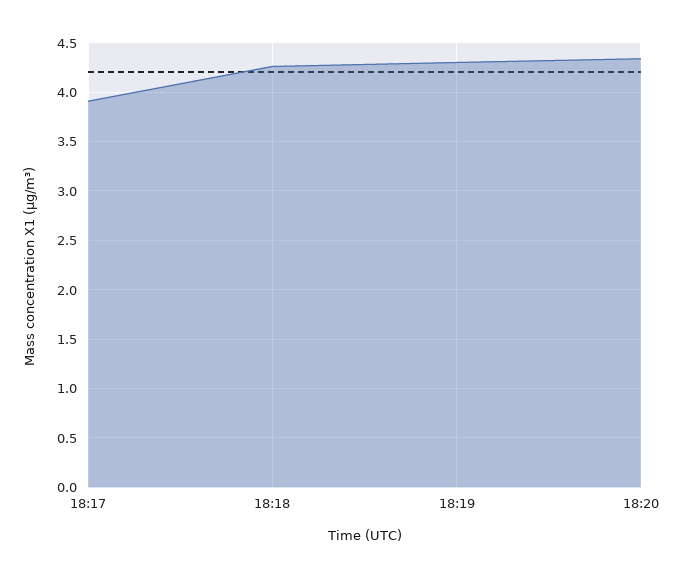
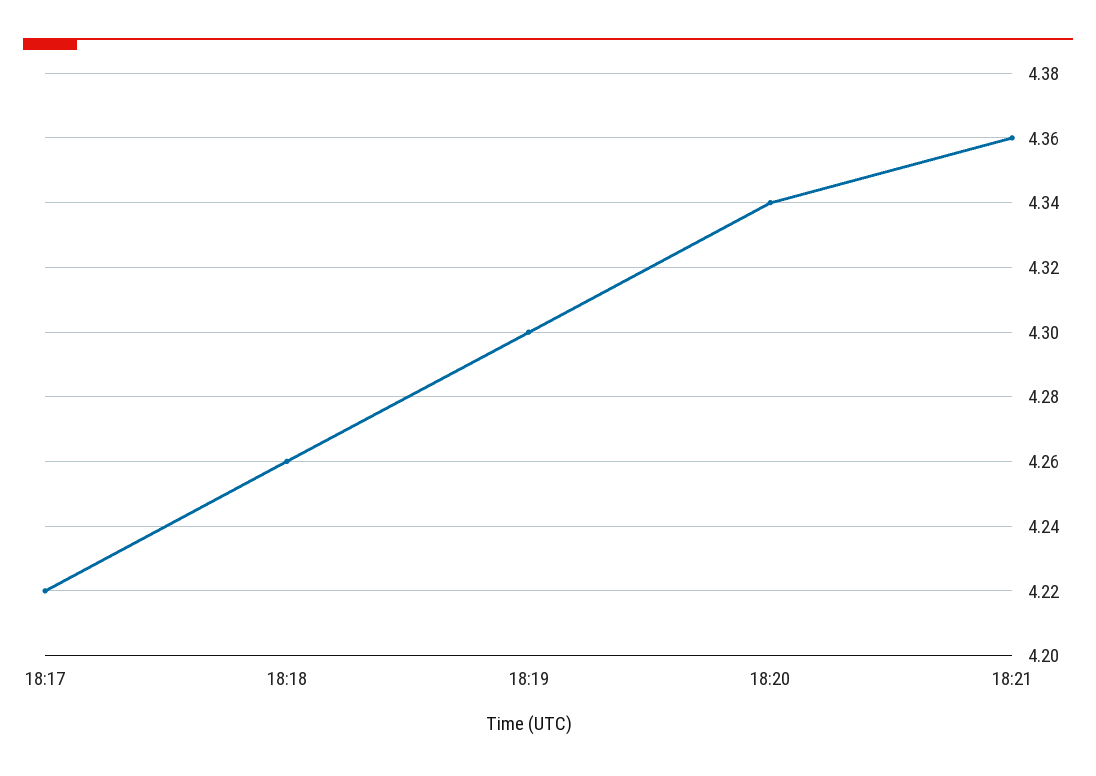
18:17: 3.9 -> 4.22
18:21: none -> 4.36

